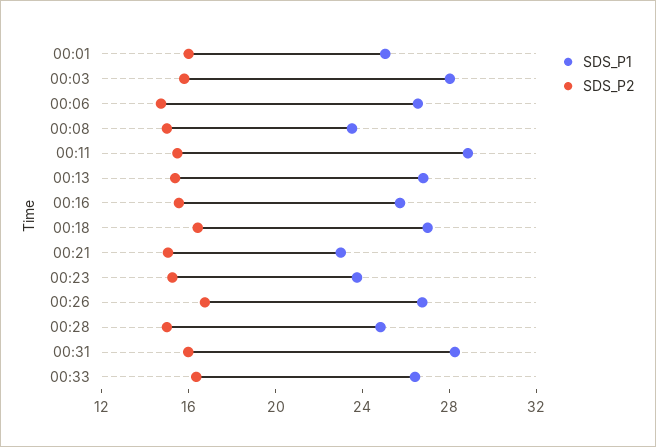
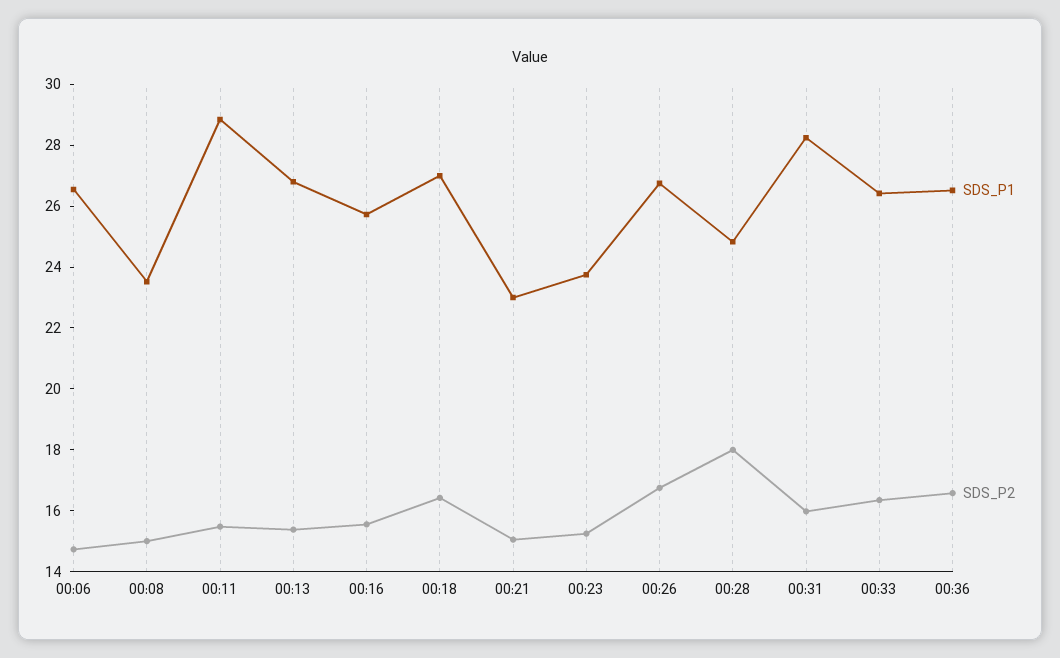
SDS_P1, 00:01: 25 -> none
SDS_P2, 00:01: 16 -> none
SDS_P1, 00:03: 28 -> none
SDS_P2, 00:03: 16 -> none
SDS_P2, 00:28: 15 -> 18
SDS_P1, 00:36: none -> 26.5
SDS_P2, 00:36: none -> 16.5

